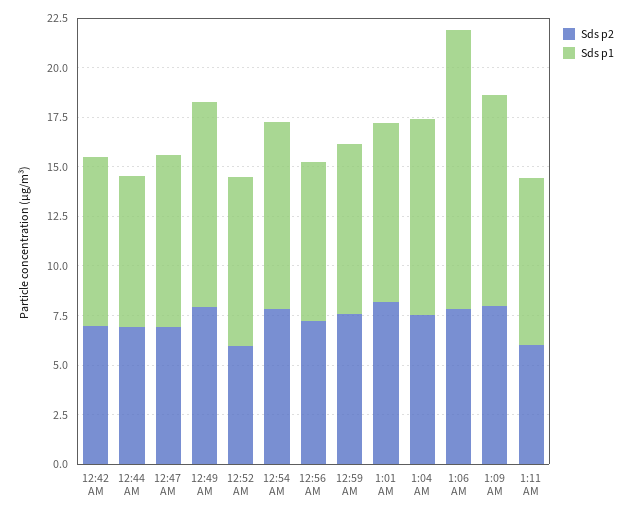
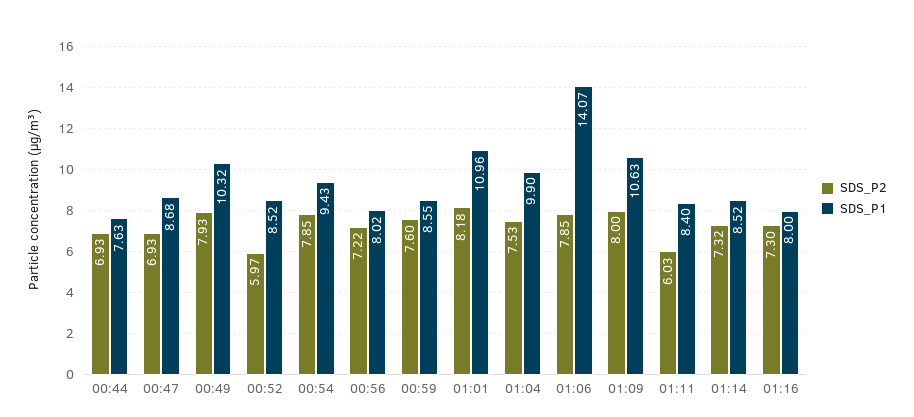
Sds p2, 12:42 AM: 7 -> none
Sds p1, 12:42 AM: 8.5 -> none
Sds p1, 1:01 AM: 9 -> 10.96
Sds p2, 01:14: none -> 7.32
Sds p1, 01:14: none -> 8.52
Sds p2, 01:16: none -> 7.3
Sds p1, 01:16: none -> 8

